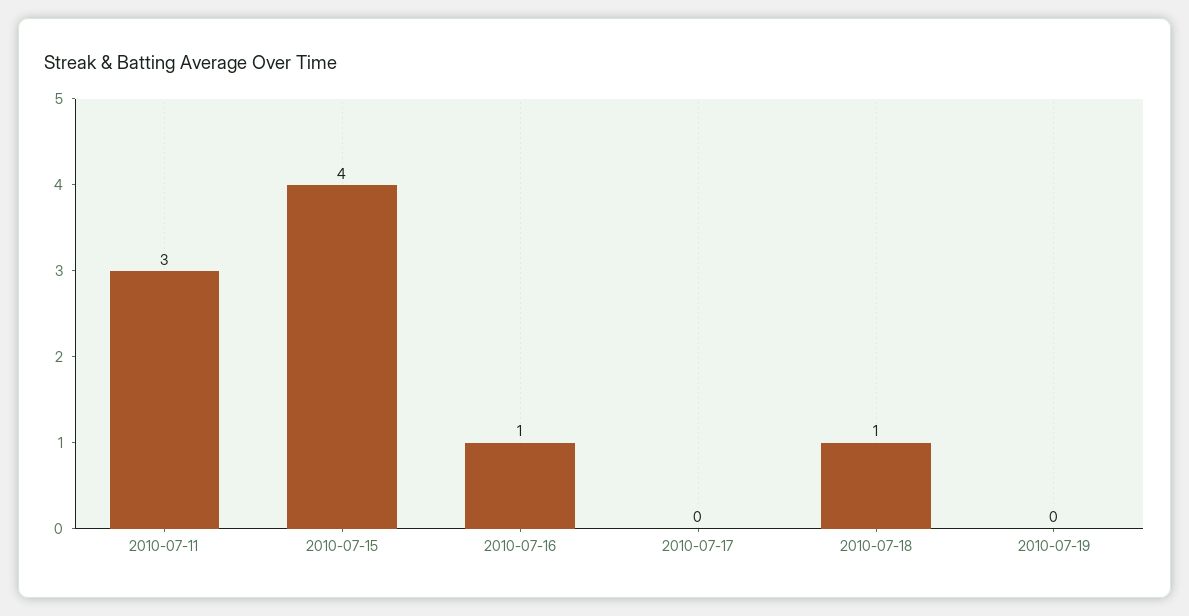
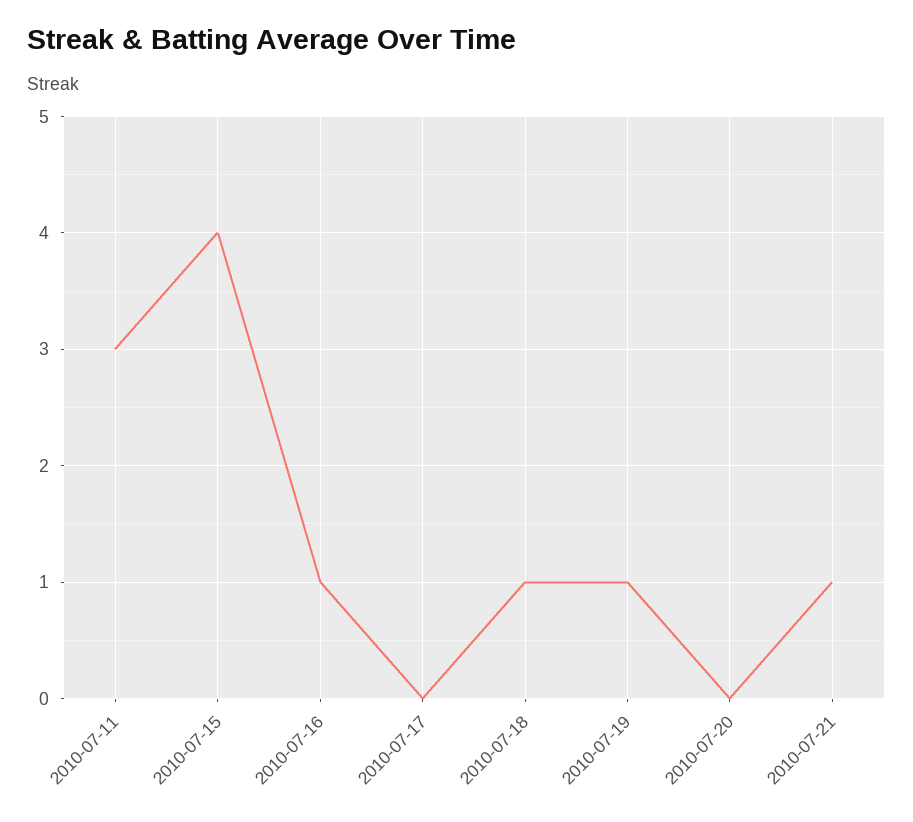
2010-07-19: 0 -> 1
2010-07-20: none -> 0
2010-07-21: none -> 1

